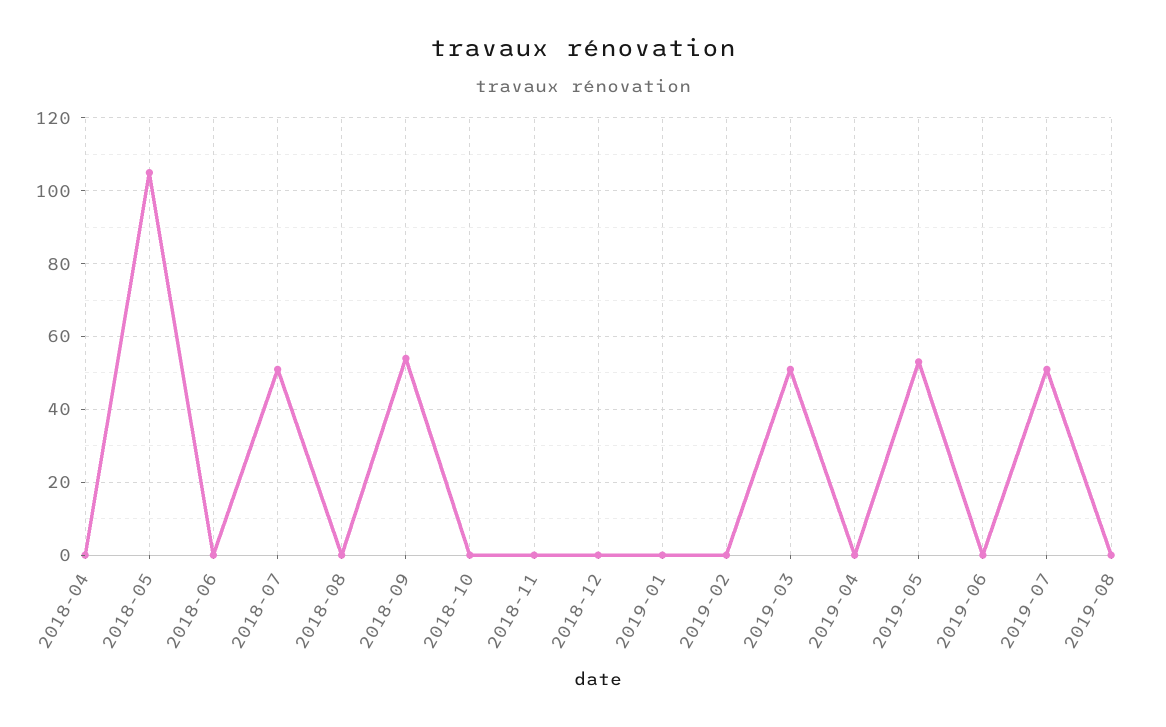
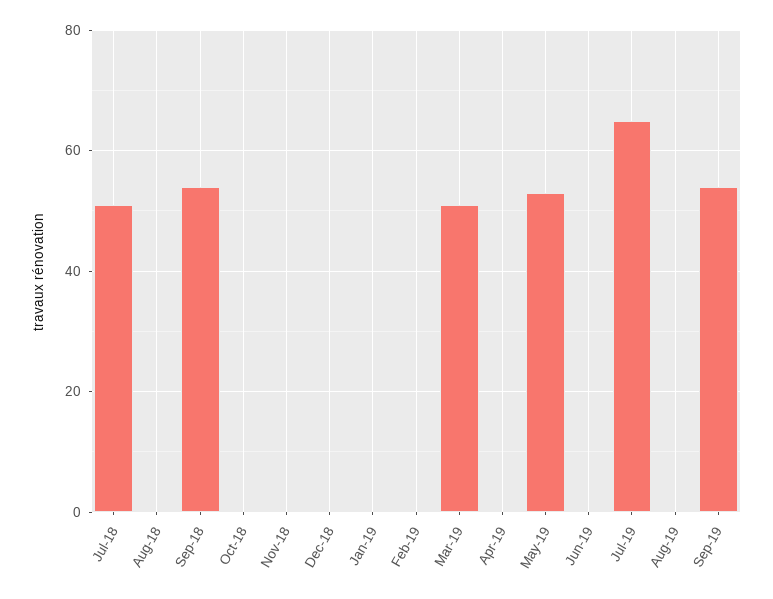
2018-04: 0 -> none
2018-05: 105 -> none
2018-06: 0 -> none
2019-07: 50 -> 65
Sep-19: none -> 55

